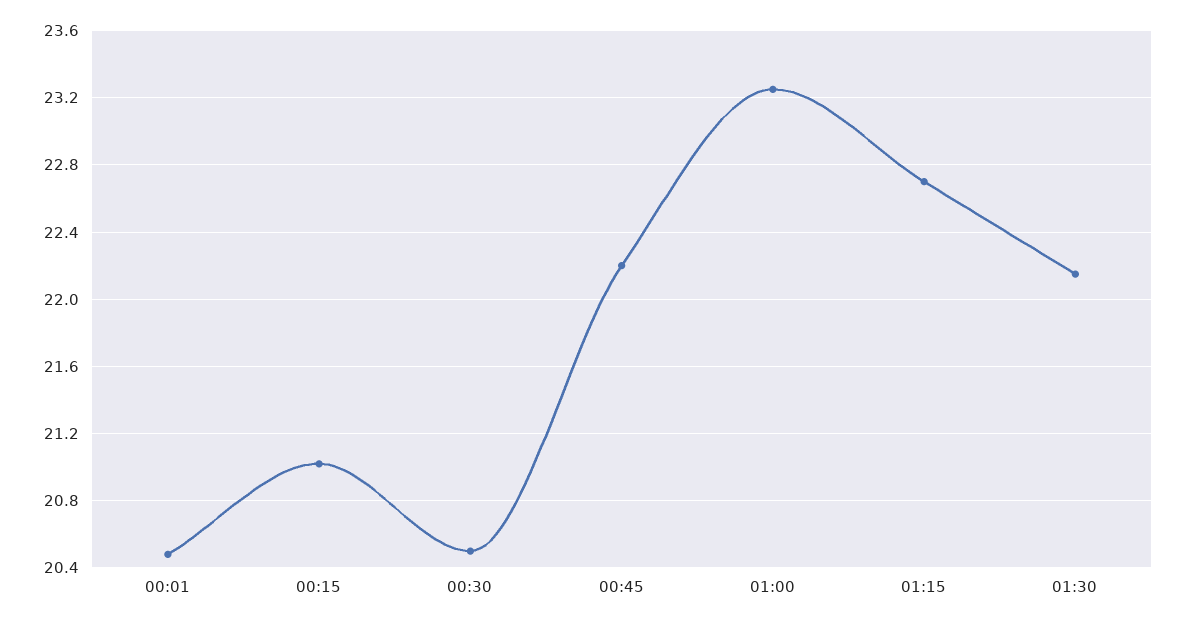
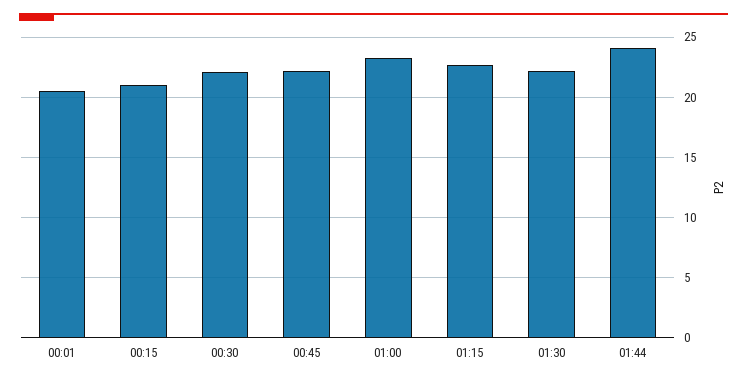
00:30: 20.5 -> 22
01:44: none -> 24

